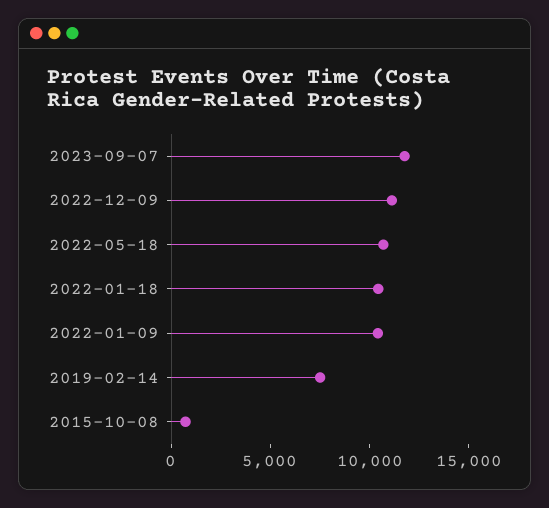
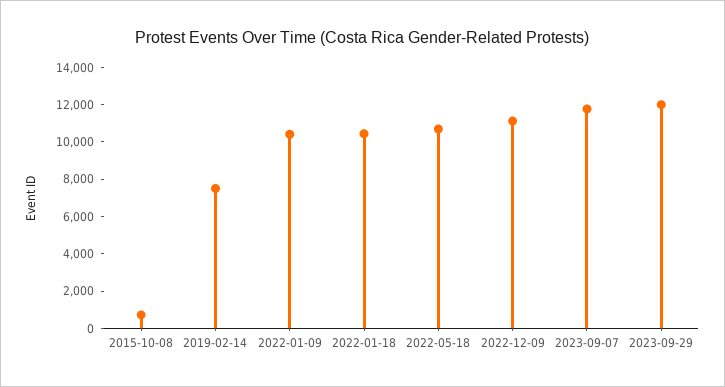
2023-09-29: none -> 12000

